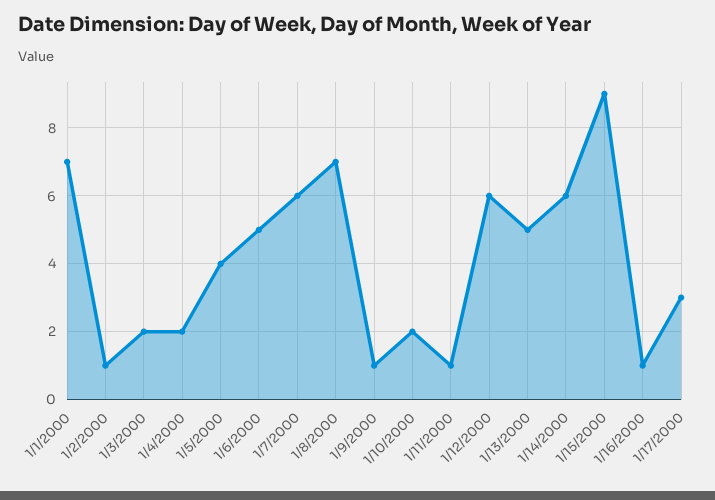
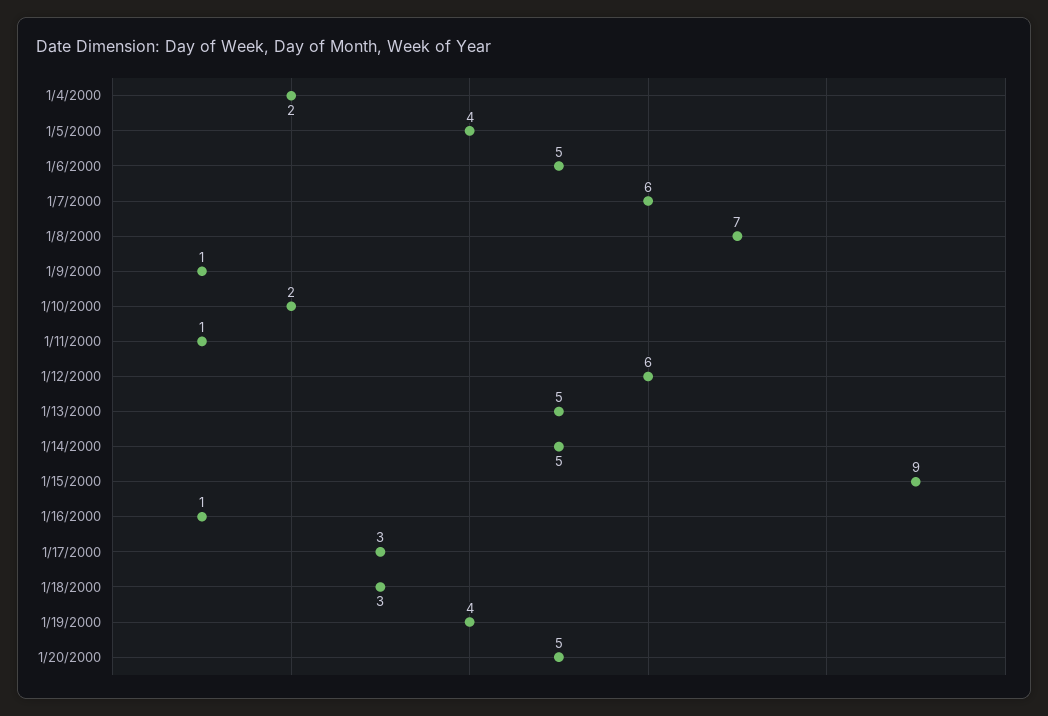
1/1/2000: 7 -> none
1/2/2000: 1 -> none
1/3/2000: 2 -> none
1/14/2000: 6 -> 5
1/18/2000: none -> 3
1/19/2000: none -> 4
1/20/2000: none -> 5

